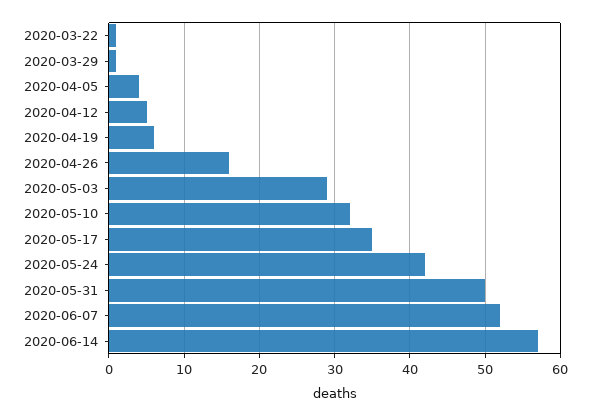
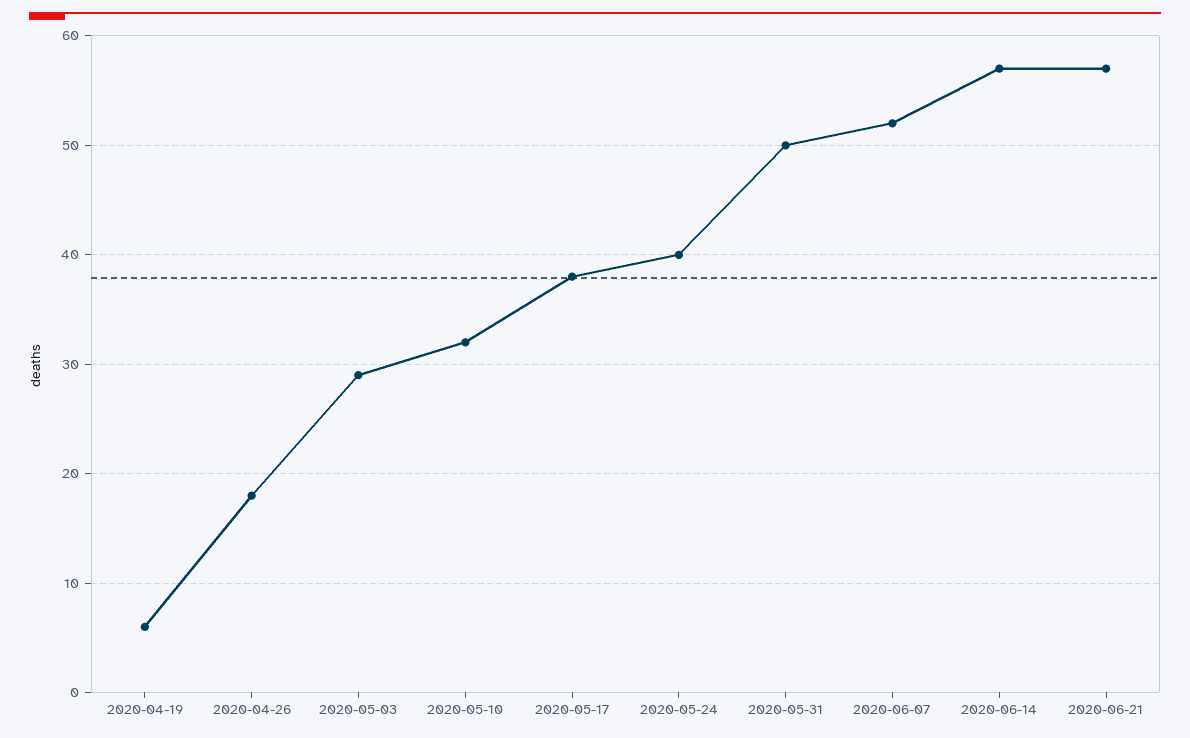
2020-03-22: 1 -> none
2020-03-29: 1 -> none
2020-04-05: 4 -> none
2020-04-12: 5 -> none
2020-04-26: 16 -> 18
2020-05-17: 35 -> 38
2020-05-24: 42 -> 40
2020-06-21: none -> 57

